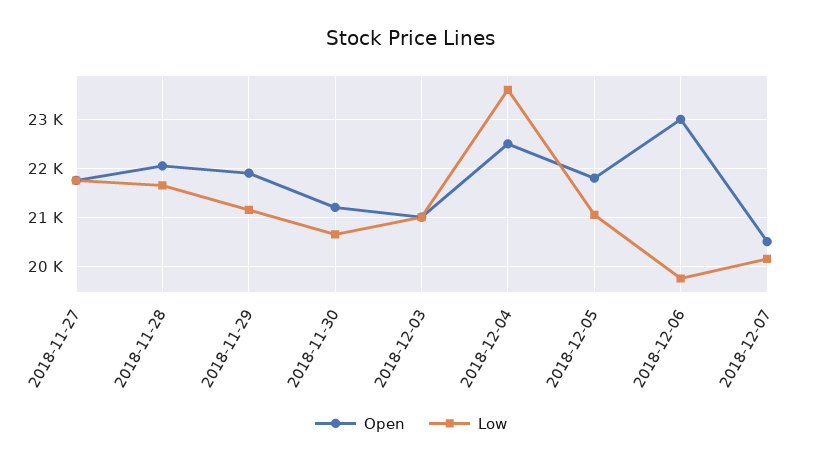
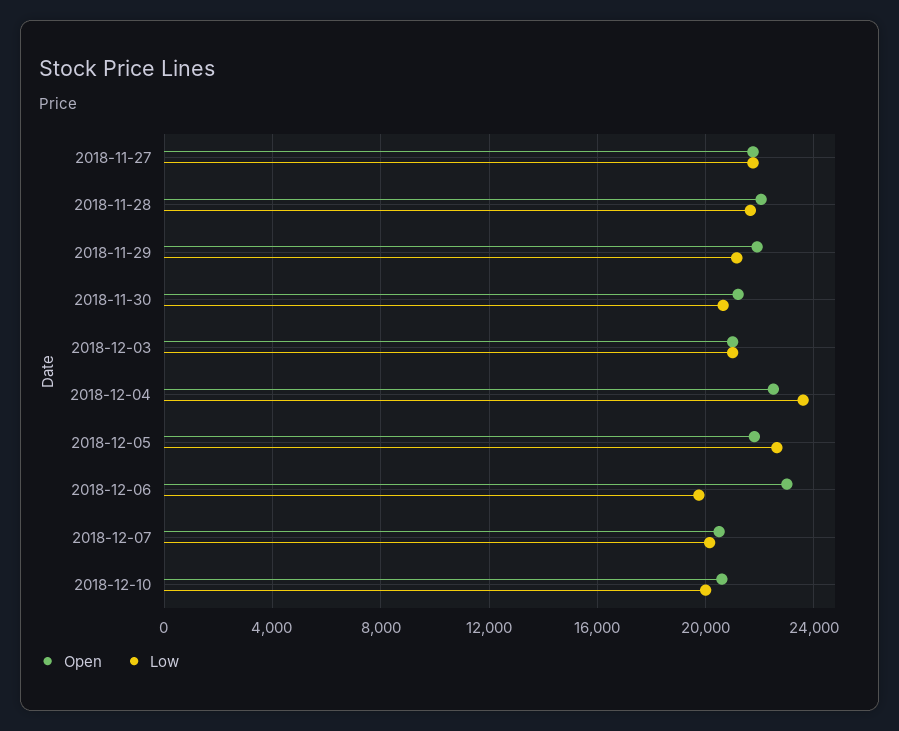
Low, 2018-12-05: 21000 -> 22500
Open, 2018-12-10: none -> 20500
Low, 2018-12-10: none -> 20000

